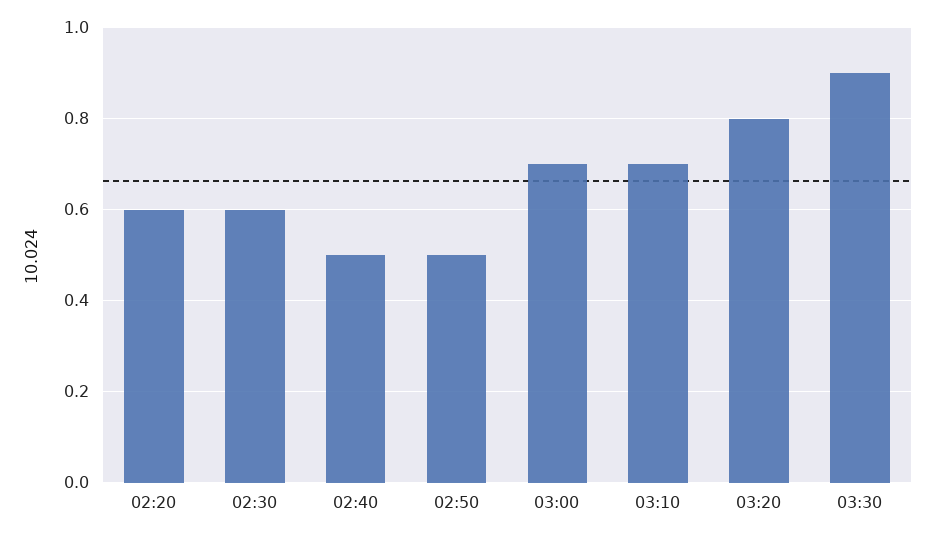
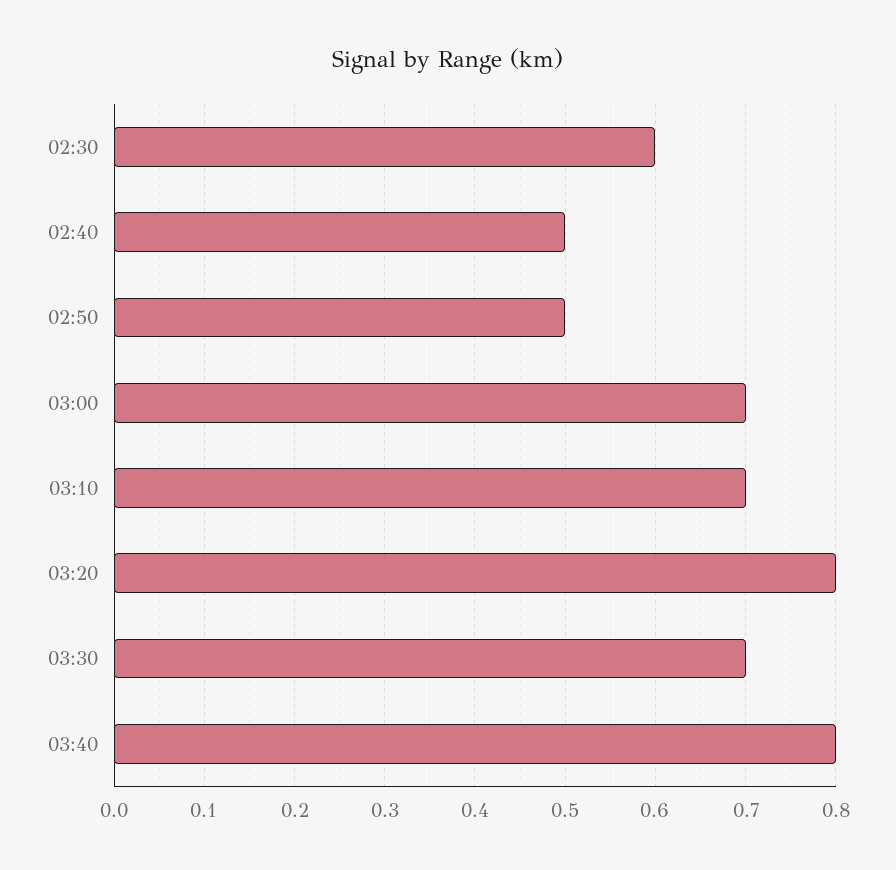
02:20: 0.6 -> none
03:30: 0.9 -> 0.7
03:40: none -> 0.8

